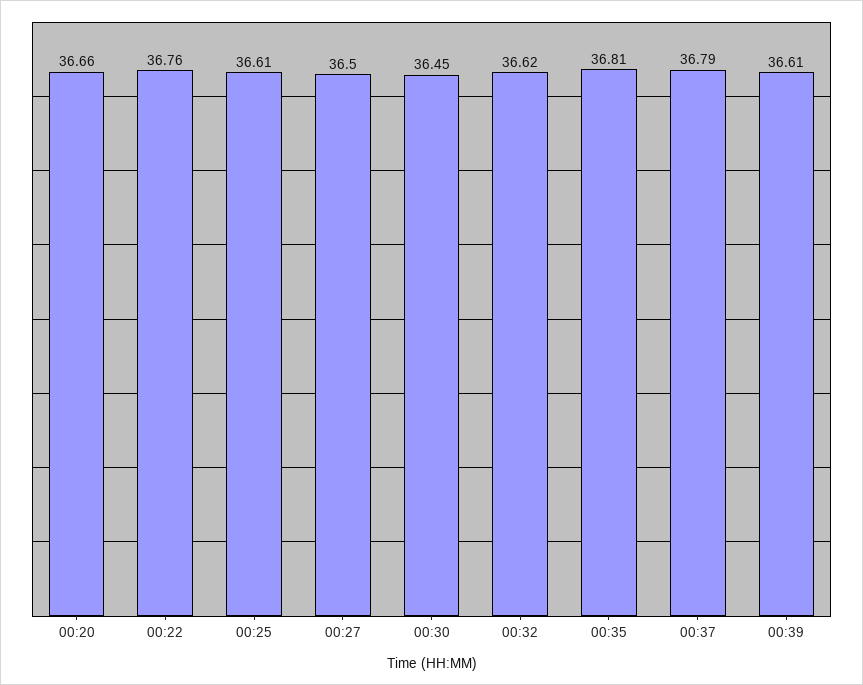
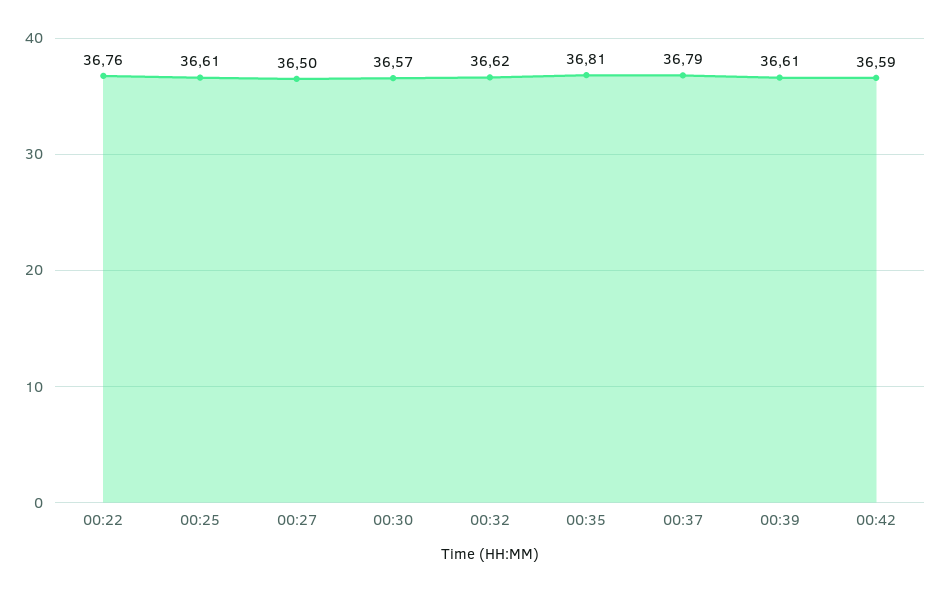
00:20: 36.66 -> none
00:30: 36.45 -> 36.57
00:42: none -> 36.59

